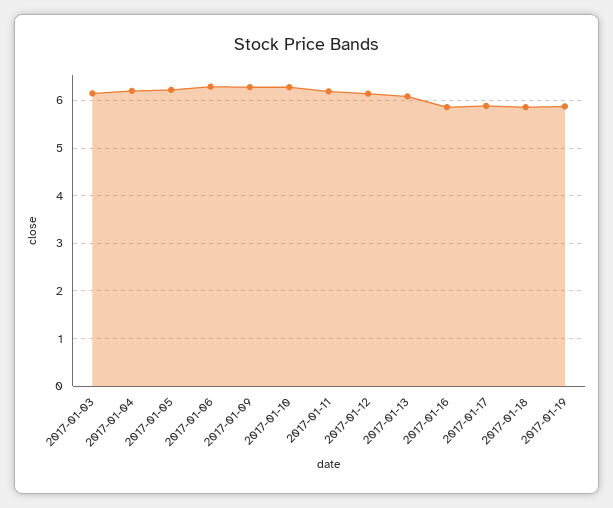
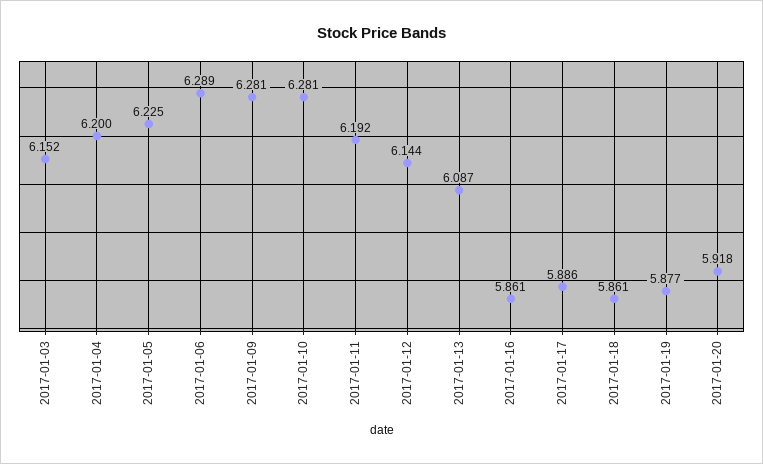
2017-01-20: none -> 5.918

